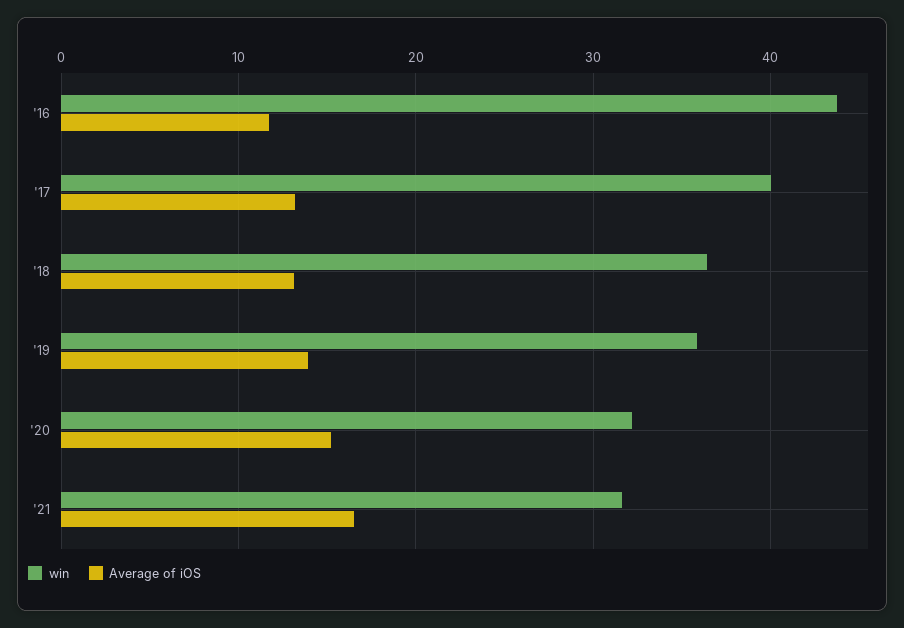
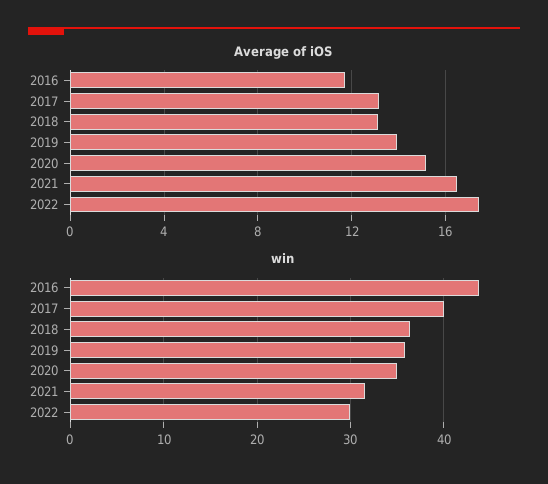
win, '20: 32 -> 35
Average of iOS, 2022: none -> 17.5
win, 2022: none -> 30

